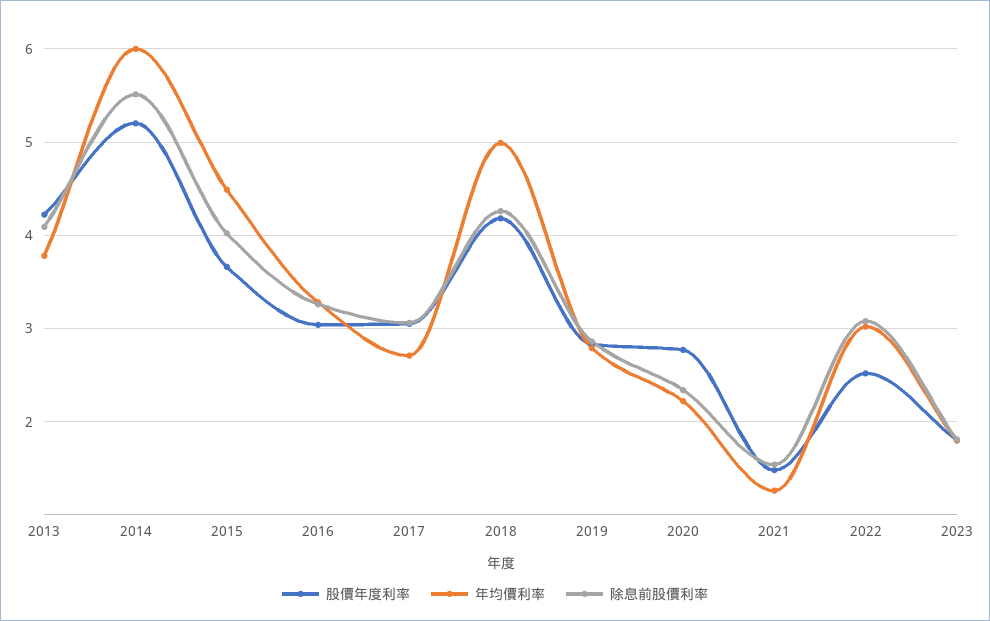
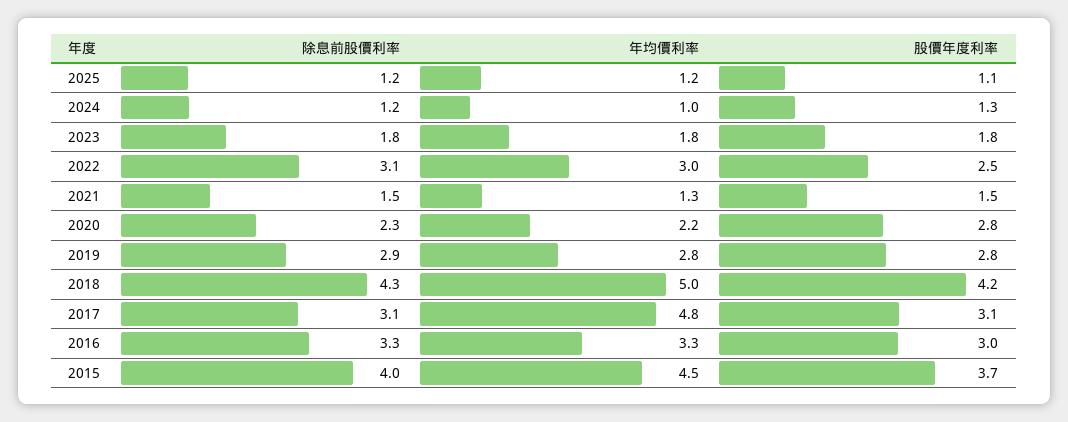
股價年度利率, 2013: 4.2 -> none
年均價利率, 2013: 3.8 -> none
除息前股價利率, 2013: 4.1 -> none
股價年度利率, 2014: 5.2 -> none
年均價利率, 2014: 6 -> none
除息前股價利率, 2014: 5.5 -> none
年均價利率, 2017: 2.7 -> 4.8
除息前股價利率, 2025: none -> 1.2
年均價利率, 2025: none -> 1.2
股價年度利率, 2025: none -> 1.1
除息前股價利率, 2024: none -> 1.2
年均價利率, 2024: none -> 1
股價年度利率, 2024: none -> 1.3

